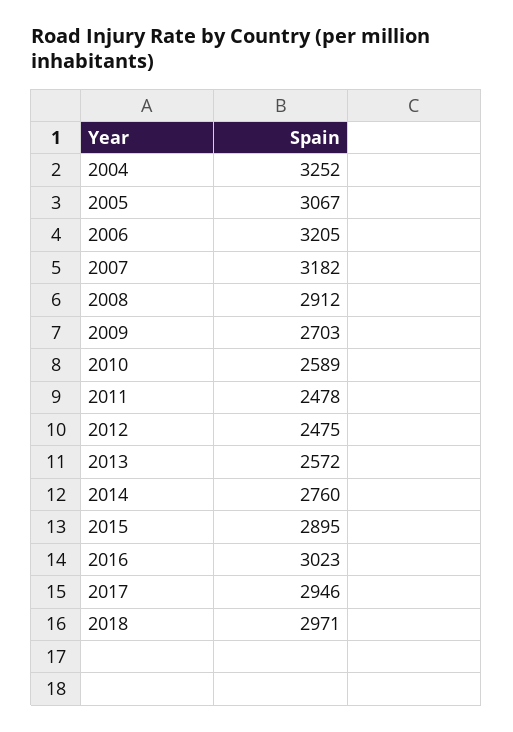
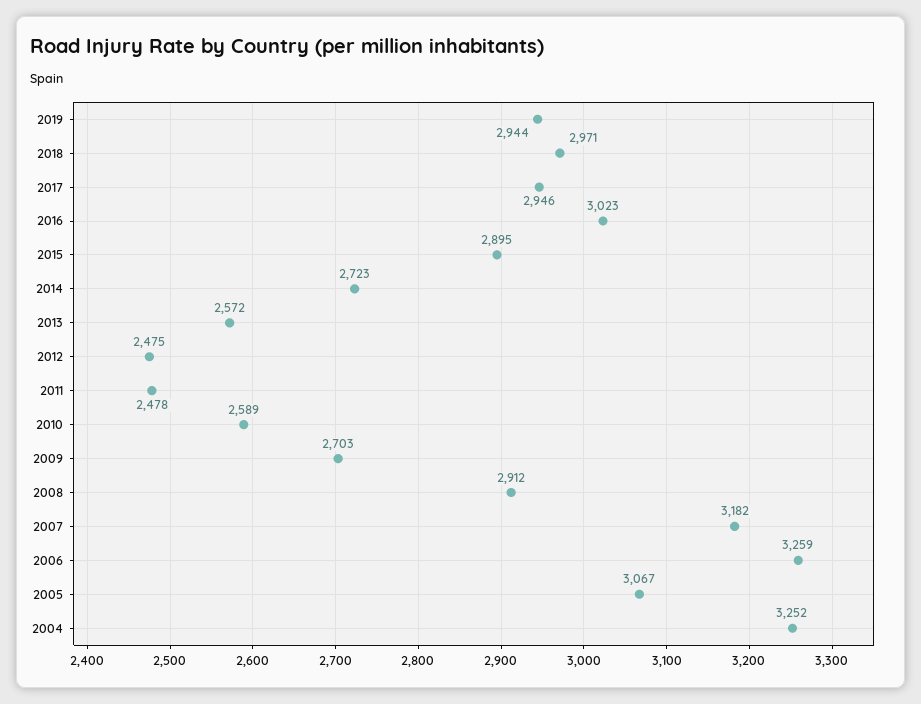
2006: 3205 -> 3259
2014: 2760 -> 2723
2019: none -> 2944

